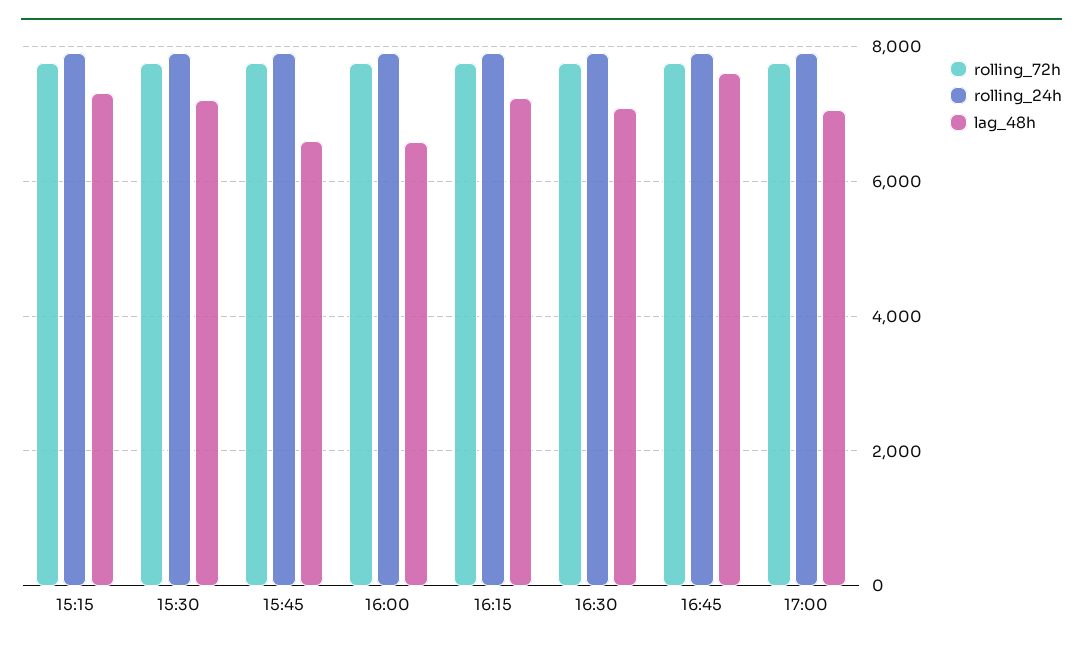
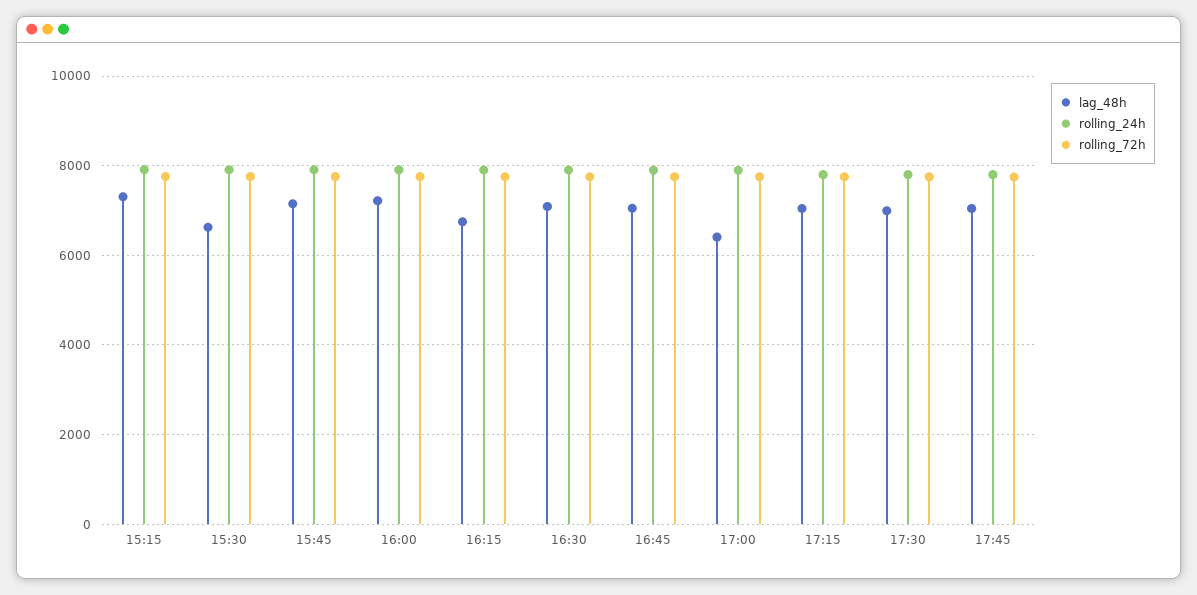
lag_48h, 15:30: 7200 -> 6600
lag_48h, 15:45: 6600 -> 7200
lag_48h, 16:00: 6600 -> 7200
lag_48h, 16:15: 7200 -> 6800
lag_48h, 16:45: 7600 -> 7000
lag_48h, 17:00: 7000 -> 6400
lag_48h, 17:15: none -> 7000
rolling_24h, 17:15: none -> 7800
rolling_72h, 17:15: none -> 7800
lag_48h, 17:30: none -> 7000
rolling_24h, 17:30: none -> 7800
rolling_72h, 17:30: none -> 7800
lag_48h, 17:45: none -> 7000
rolling_24h, 17:45: none -> 7800
rolling_72h, 17:45: none -> 7800

